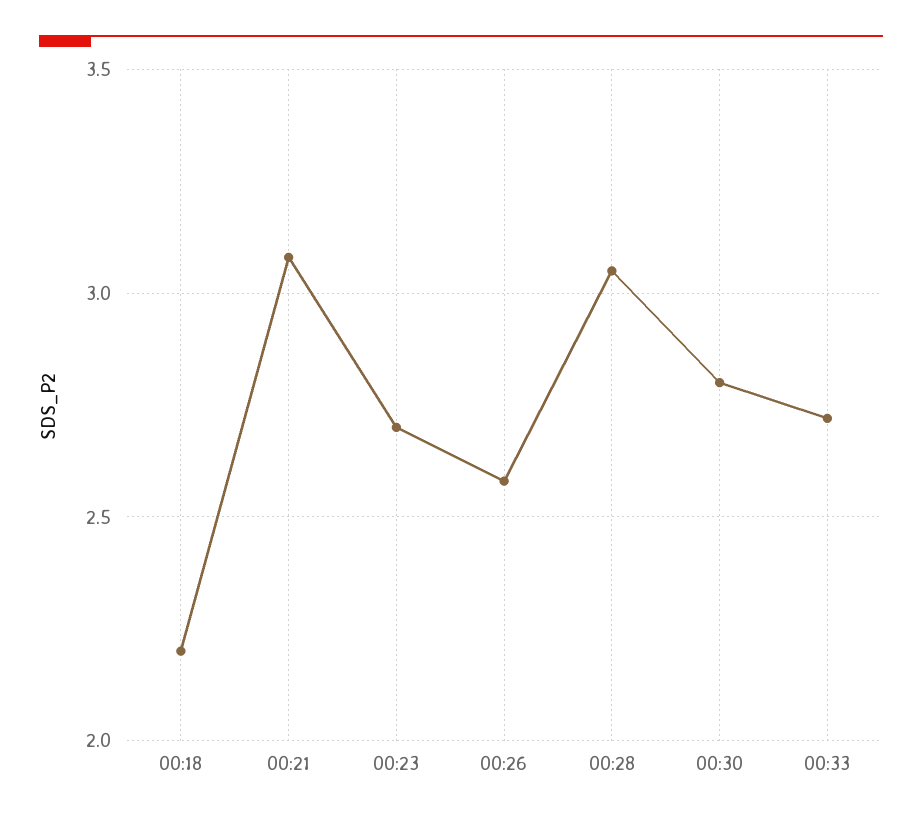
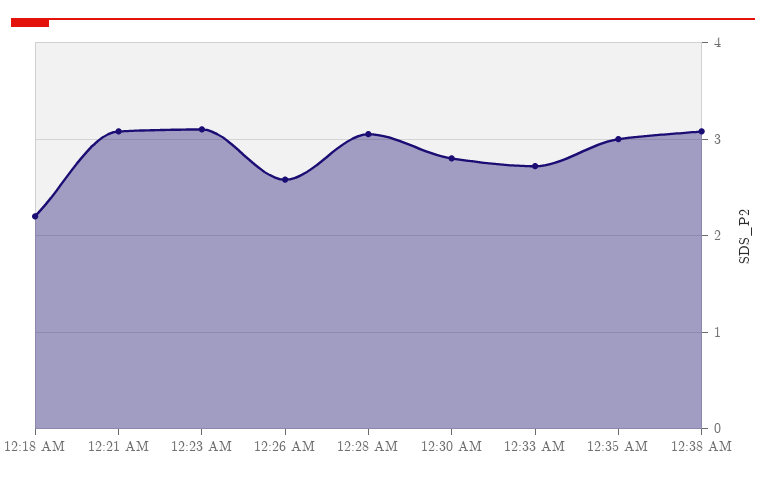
00:23: 2.7 -> 3.1
12:35 AM: none -> 3
12:38 AM: none -> 3.1

